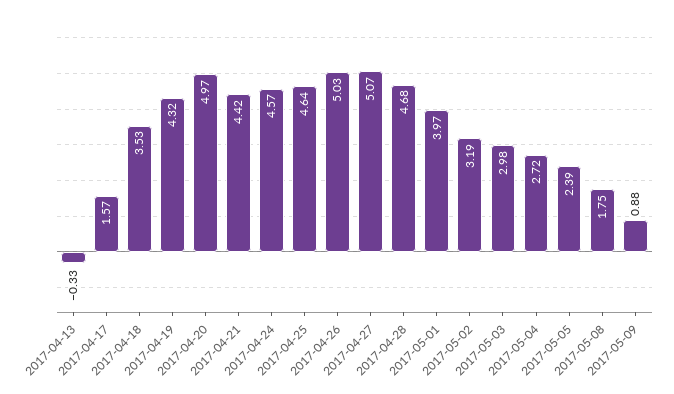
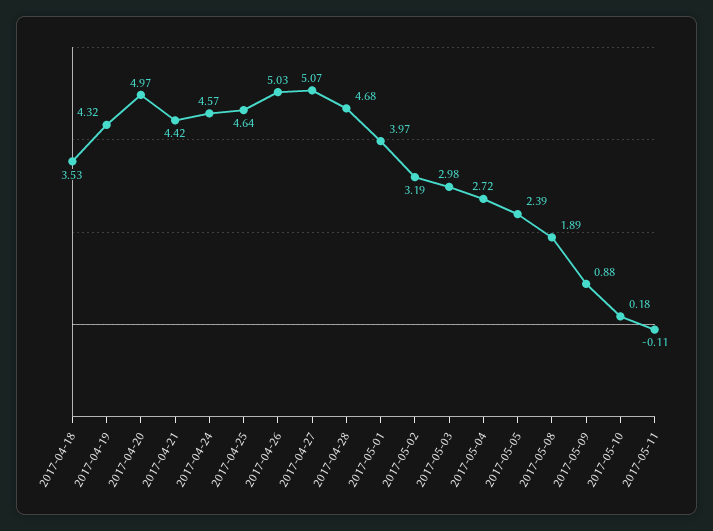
2017-04-13: -0.33 -> none
2017-04-17: 1.57 -> none
2017-05-08: 1.75 -> 1.89
2017-05-10: none -> 0.18
2017-05-11: none -> -0.11

